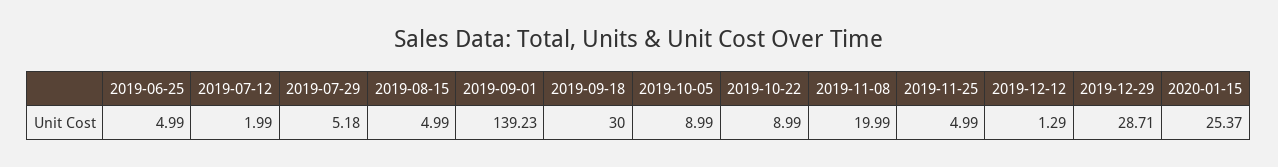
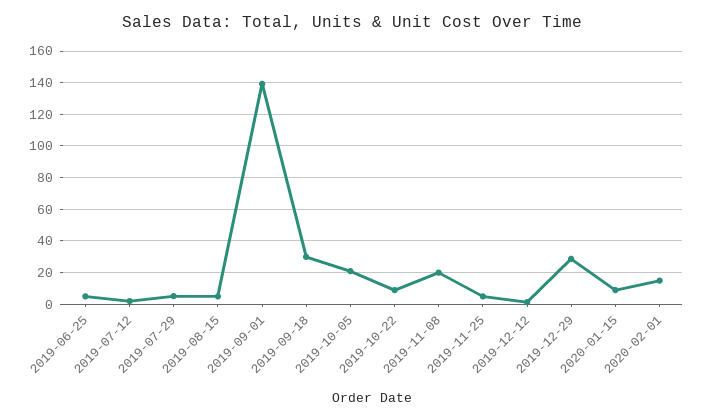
2019-10-05: 8.99 -> 20
2020-01-15: 25.37 -> 10
2020-02-01: none -> 15

